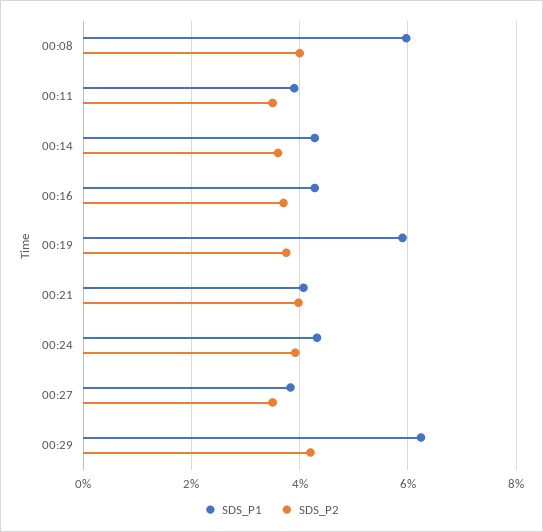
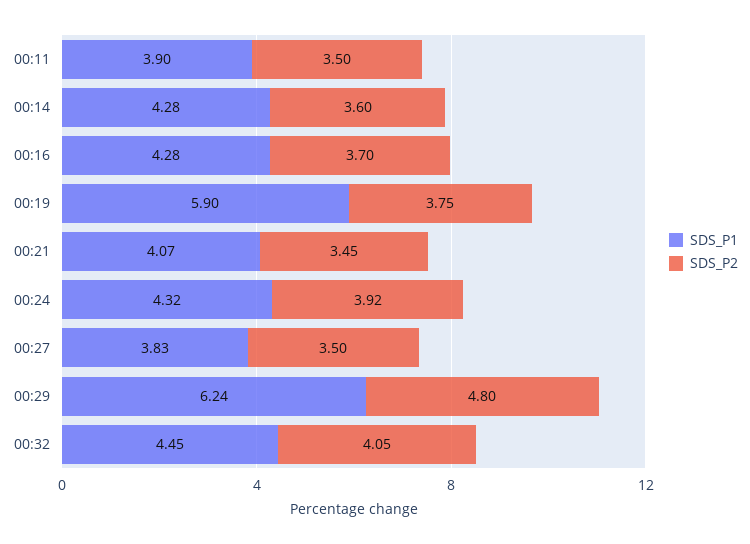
SDS_P1, 00:08: 6 -> none
SDS_P2, 00:08: 4 -> none
SDS_P2, 00:21: 4 -> 3.45
SDS_P2, 00:29: 4.2 -> 4.8
SDS_P1, 00:32: none -> 4.45
SDS_P2, 00:32: none -> 4.05

